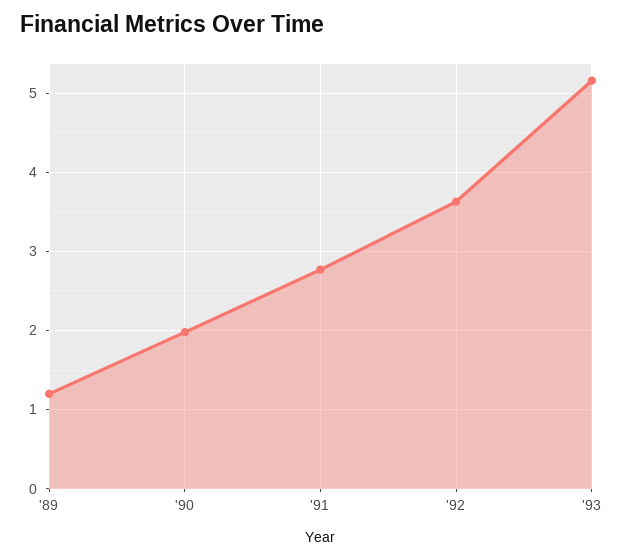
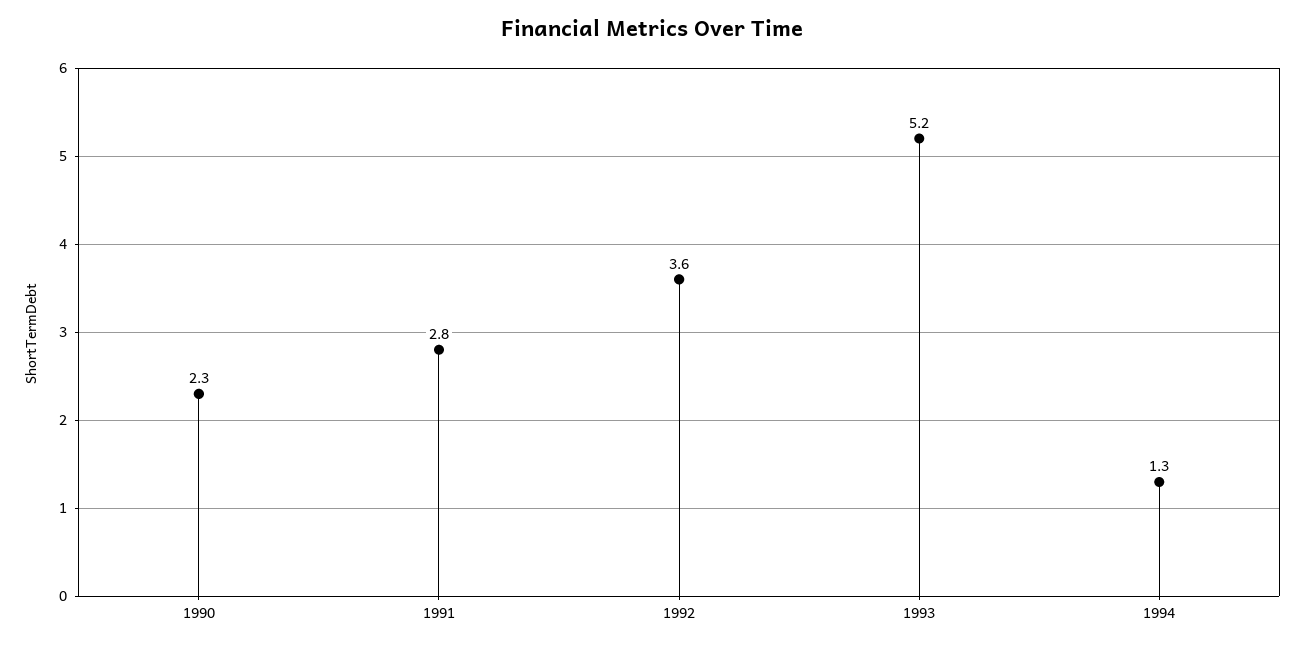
'89: 1.2 -> none
'90: 2 -> 2.3
1994: none -> 1.3

